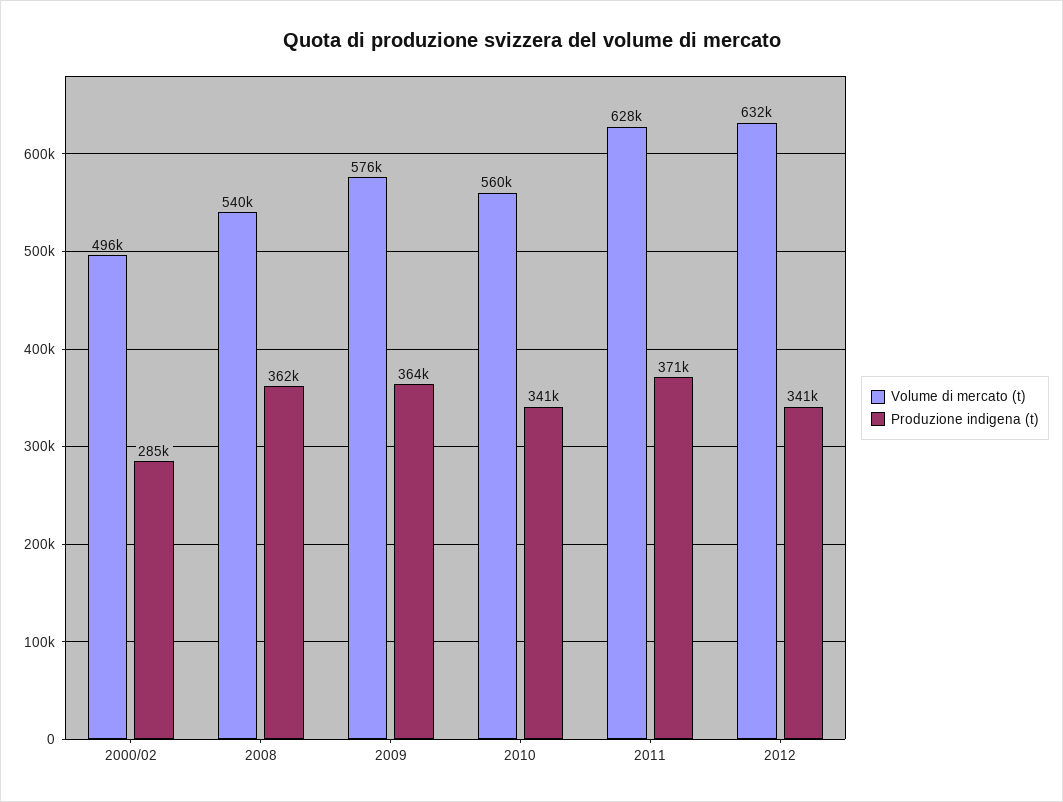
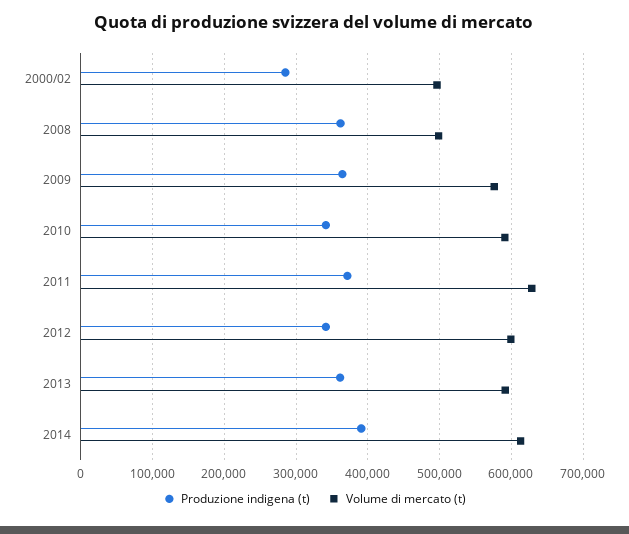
Volume di mercato (t), 2008: 540000 -> 500000
Volume di mercato (t), 2010: 560000 -> 590000
Volume di mercato (t), 2012: 632000 -> 600000
Produzione indigena (t), 2013: none -> 360000
Volume di mercato (t), 2013: none -> 590000
Produzione indigena (t), 2014: none -> 390000
Volume di mercato (t), 2014: none -> 610000

